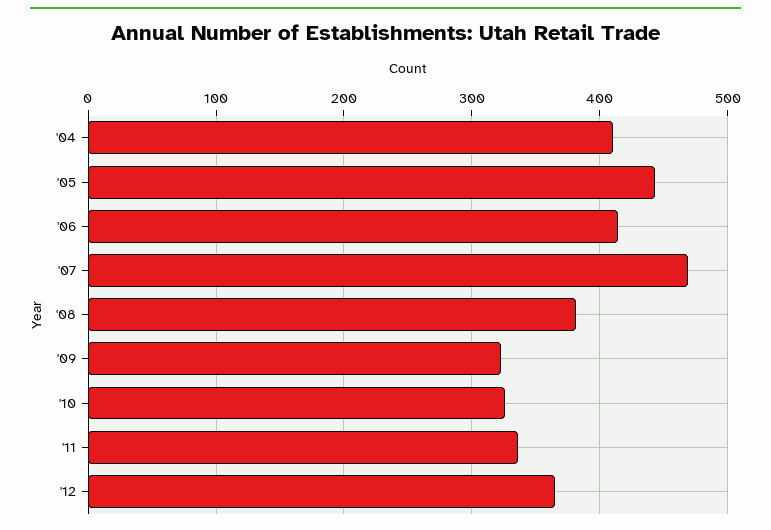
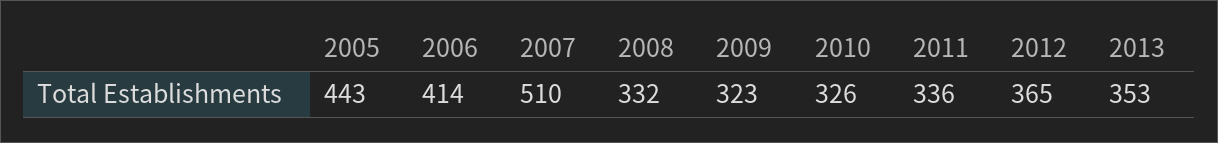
'04: 410 -> none
'07: 470 -> 510
'08: 380 -> 332
2013: none -> 353

